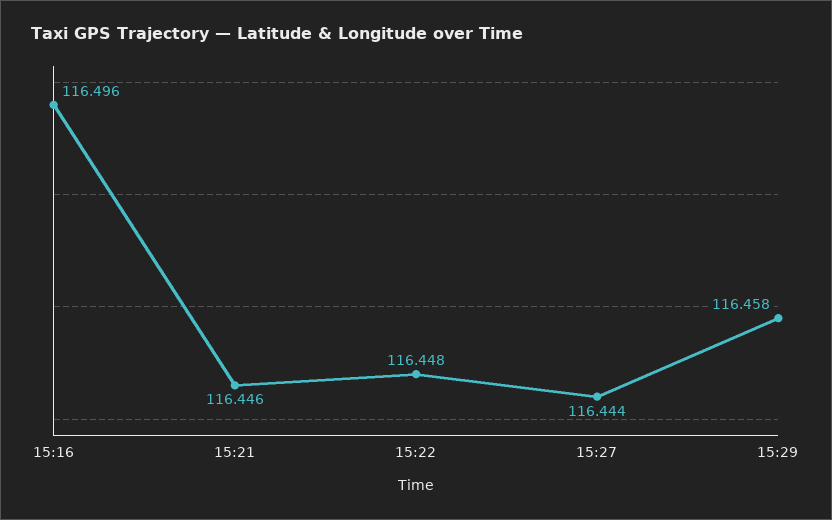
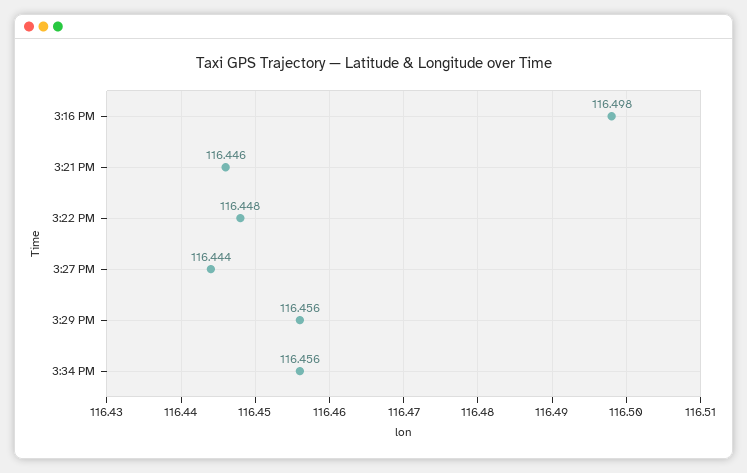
15:16: 116.496 -> 116.498
15:29: 116.458 -> 116.456
3:34 PM: none -> 116.456

